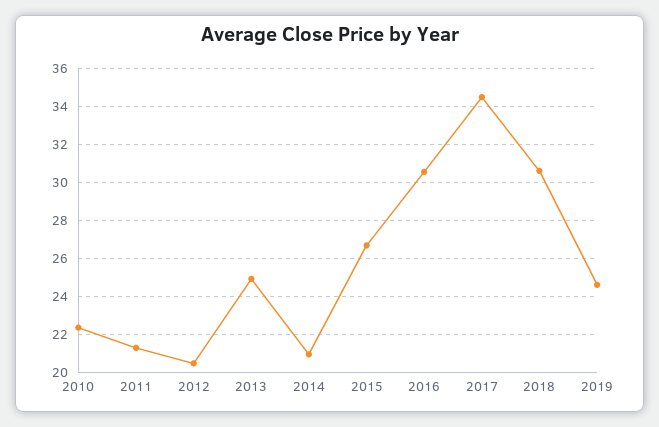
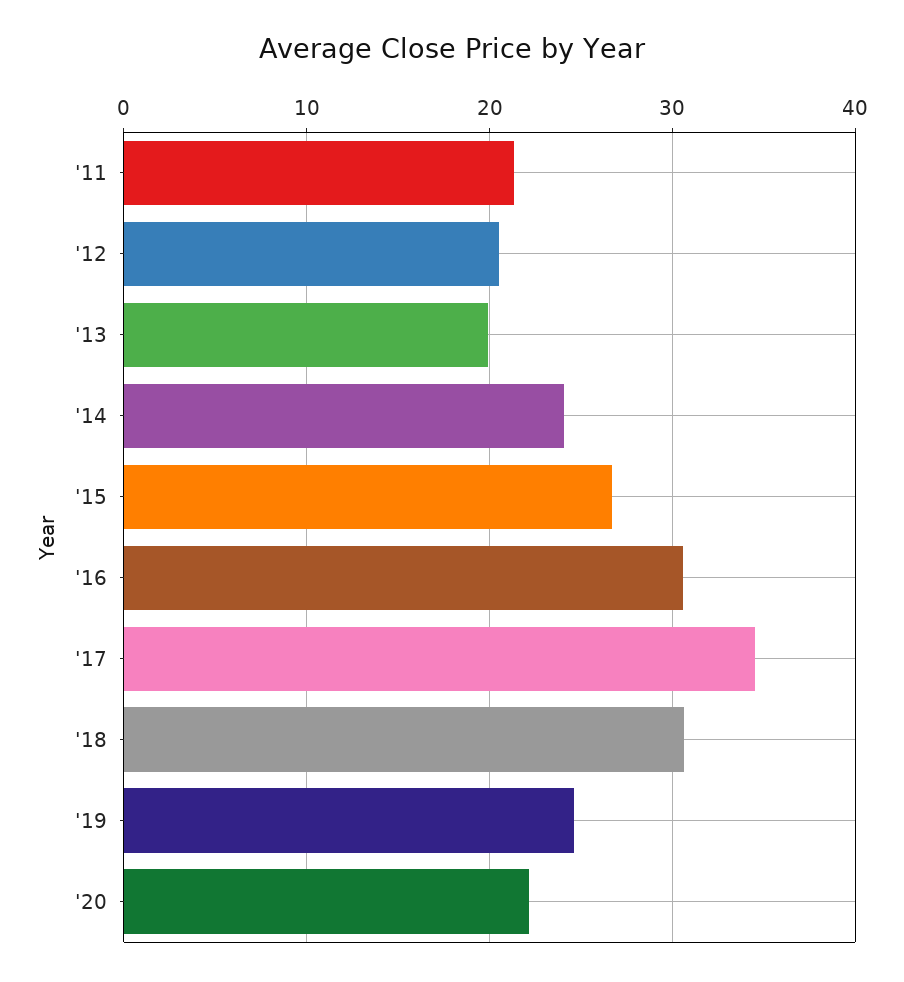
2010: 22.5 -> none
2013: 25 -> 20
2014: 21 -> 24
'20: none -> 22

